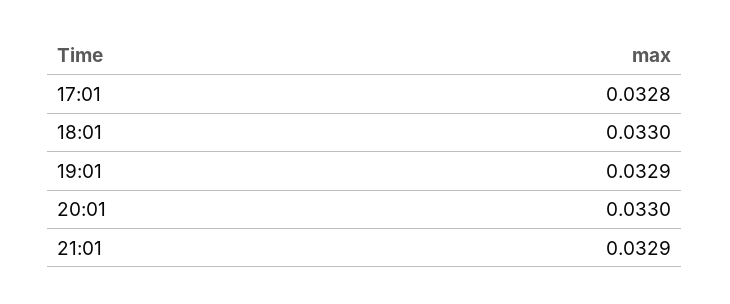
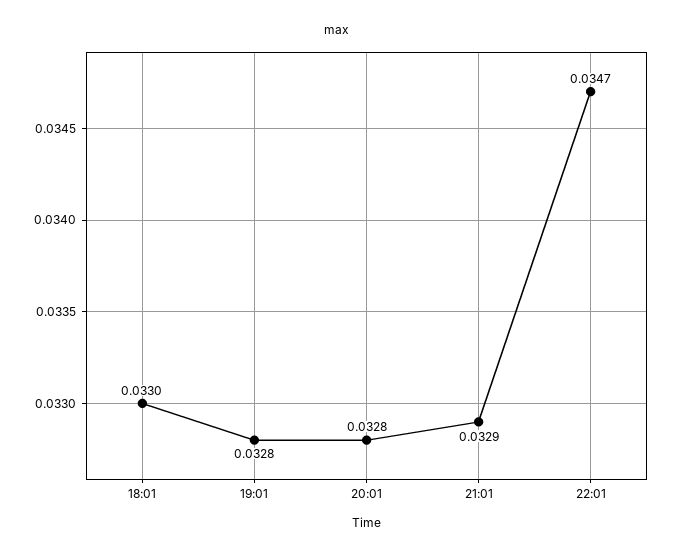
17:01: 0.0328 -> none
19:01: 0.0329 -> 0.0328
20:01: 0.033 -> 0.0328
22:01: none -> 0.0347

